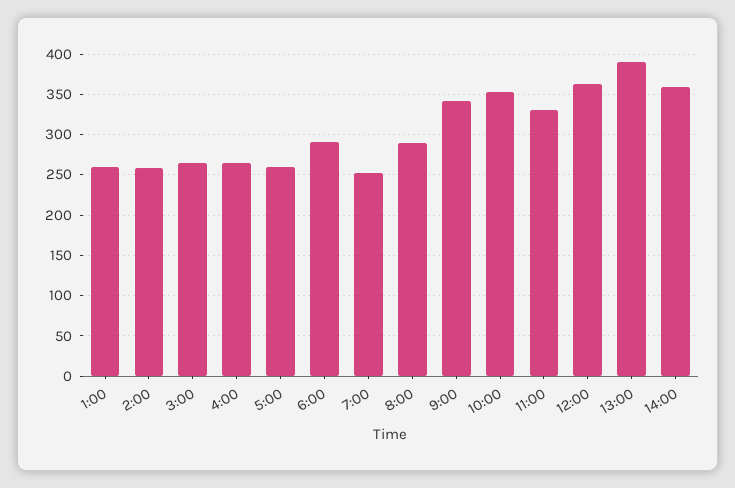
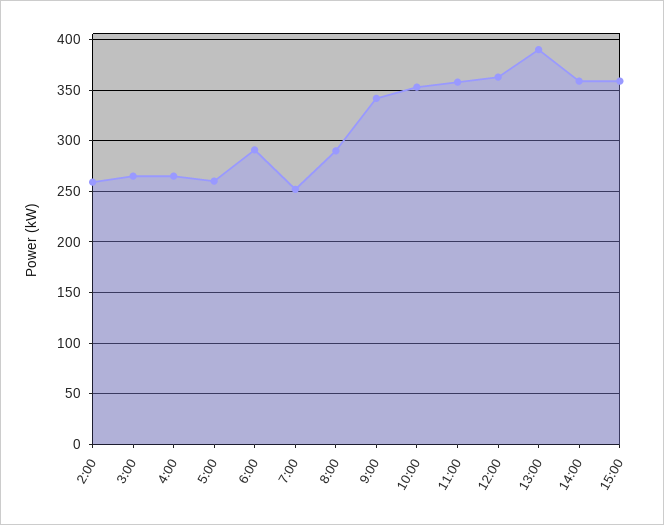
1:00: 260 -> none
11:00: 330 -> 360
15:00: none -> 360

